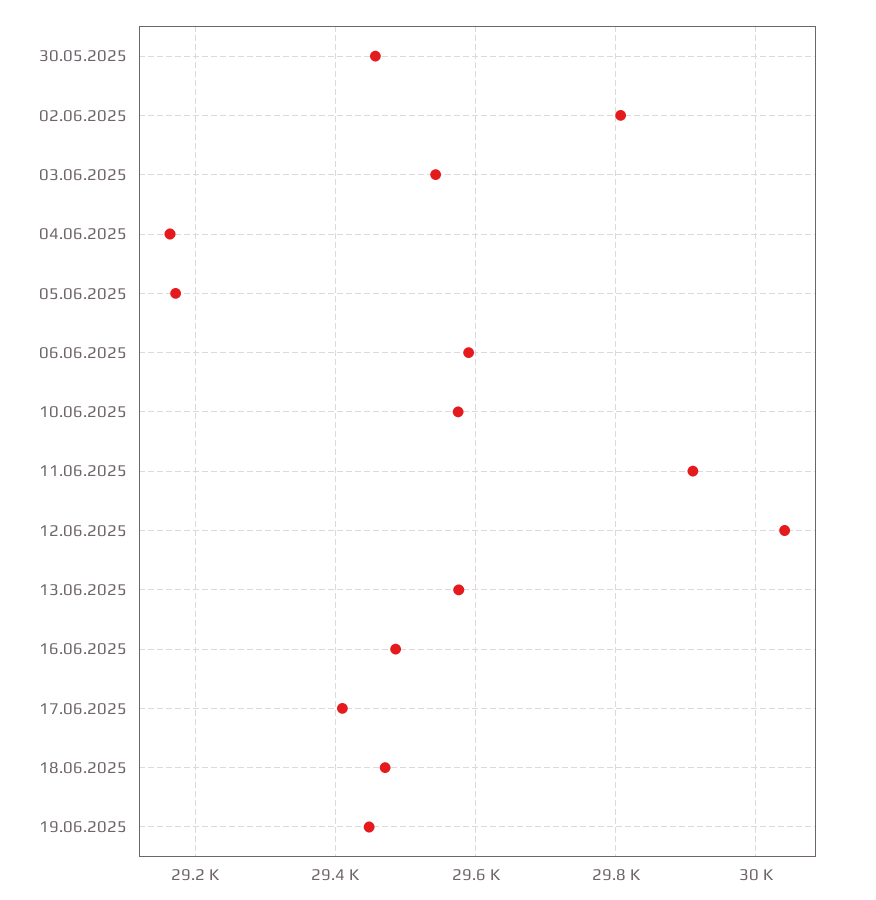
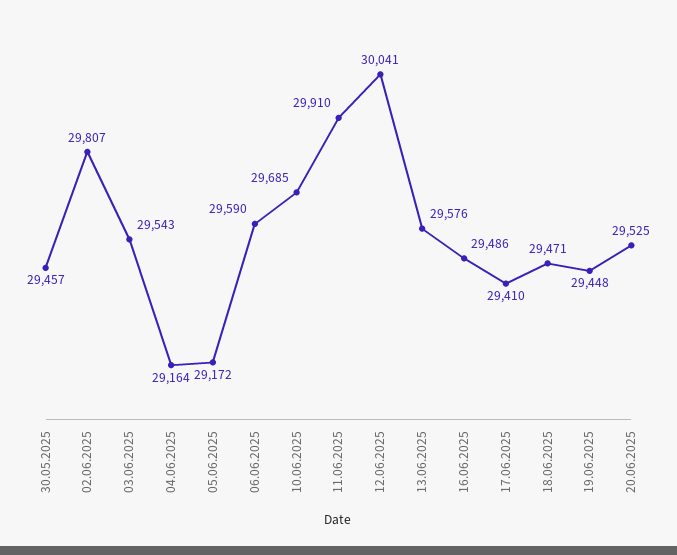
10.06.2025: 29580 -> 29685
20.06.2025: none -> 29525

